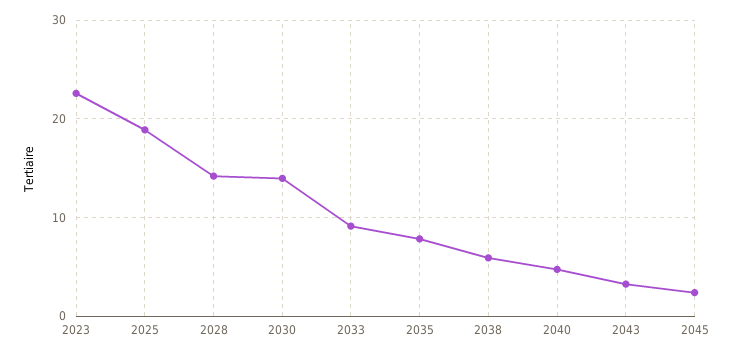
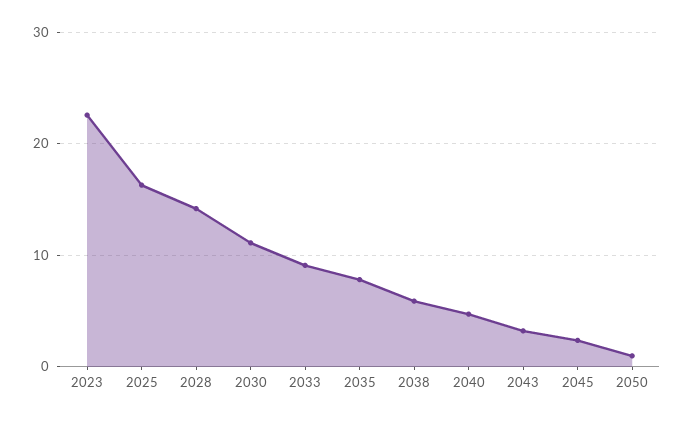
2025: 19 -> 16
2030: 14 -> 11
2050: none -> 1

